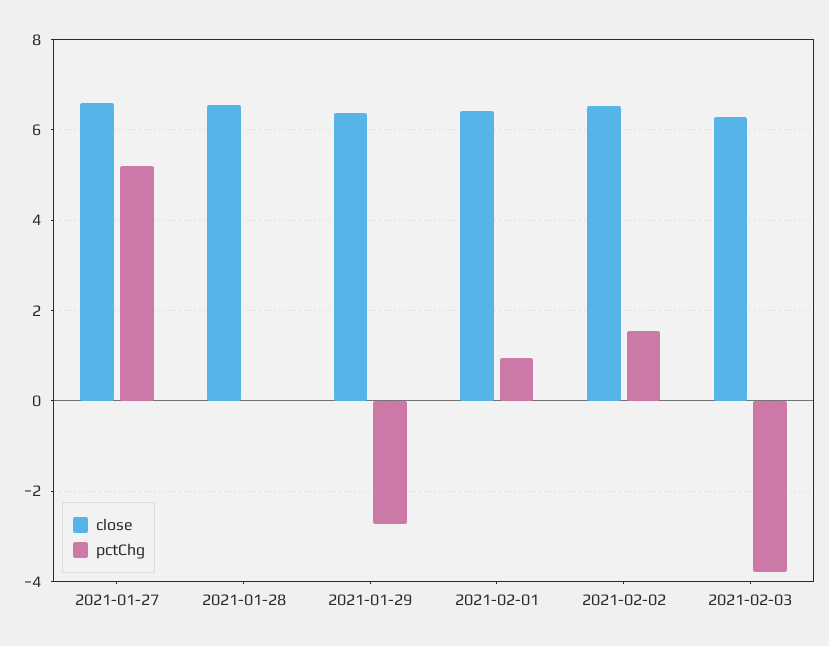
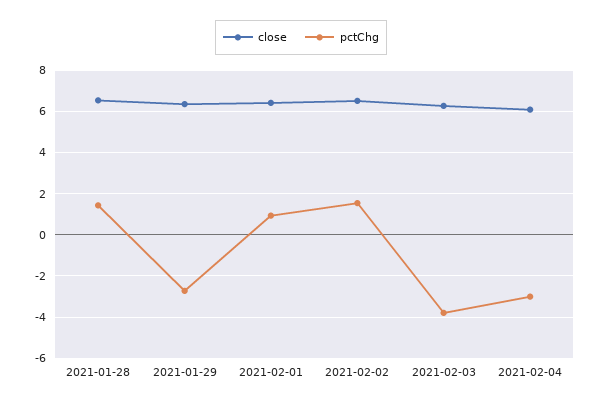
close, 2021-01-27: 6.6 -> none
pctChg, 2021-01-27: 5.2 -> none
pctChg, 2021-01-28: 0 -> 1.5
close, 2021-02-04: none -> 6
pctChg, 2021-02-04: none -> -3

